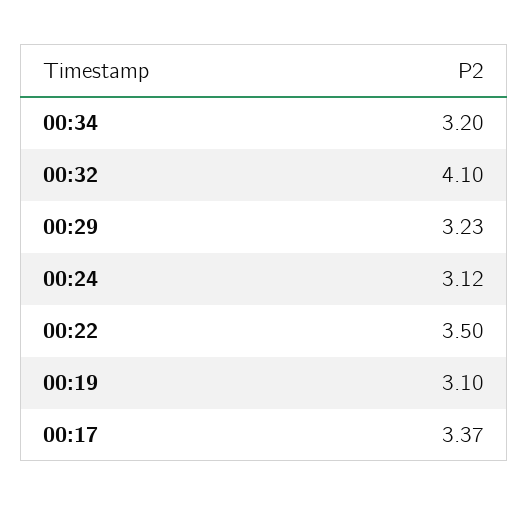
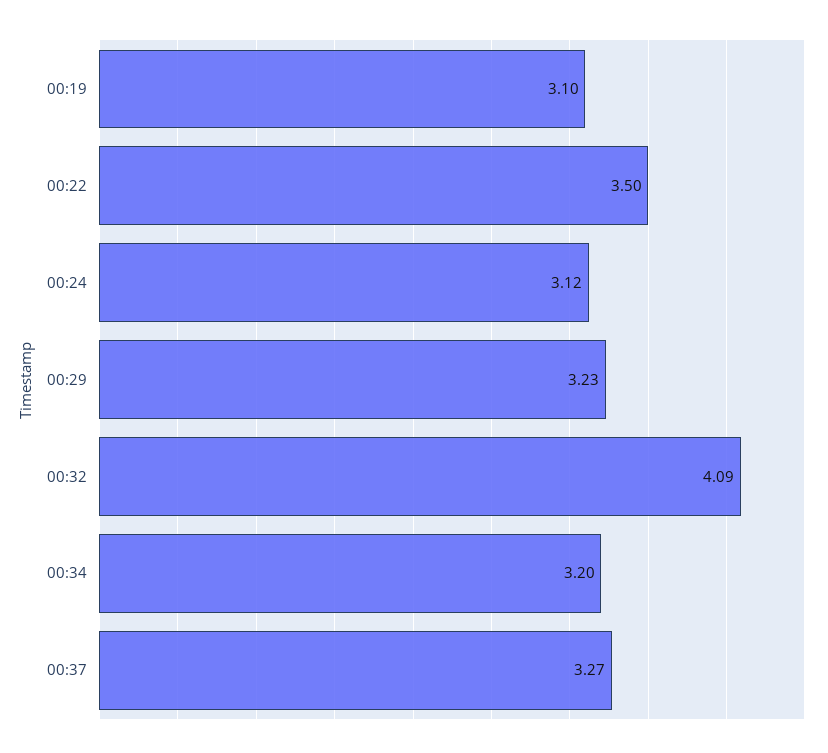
00:32: 4.1 -> 4.09
00:17: 3.37 -> none
00:37: none -> 3.27

